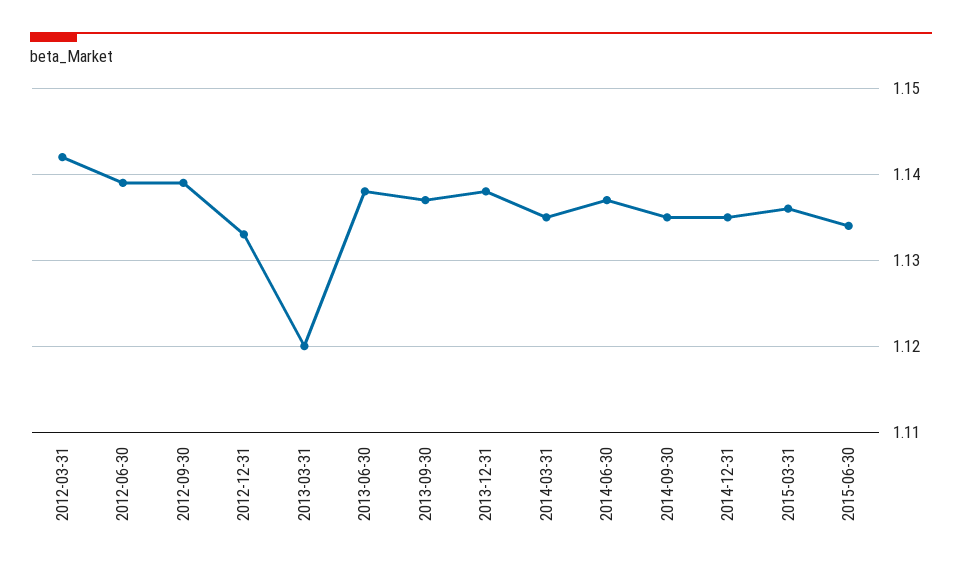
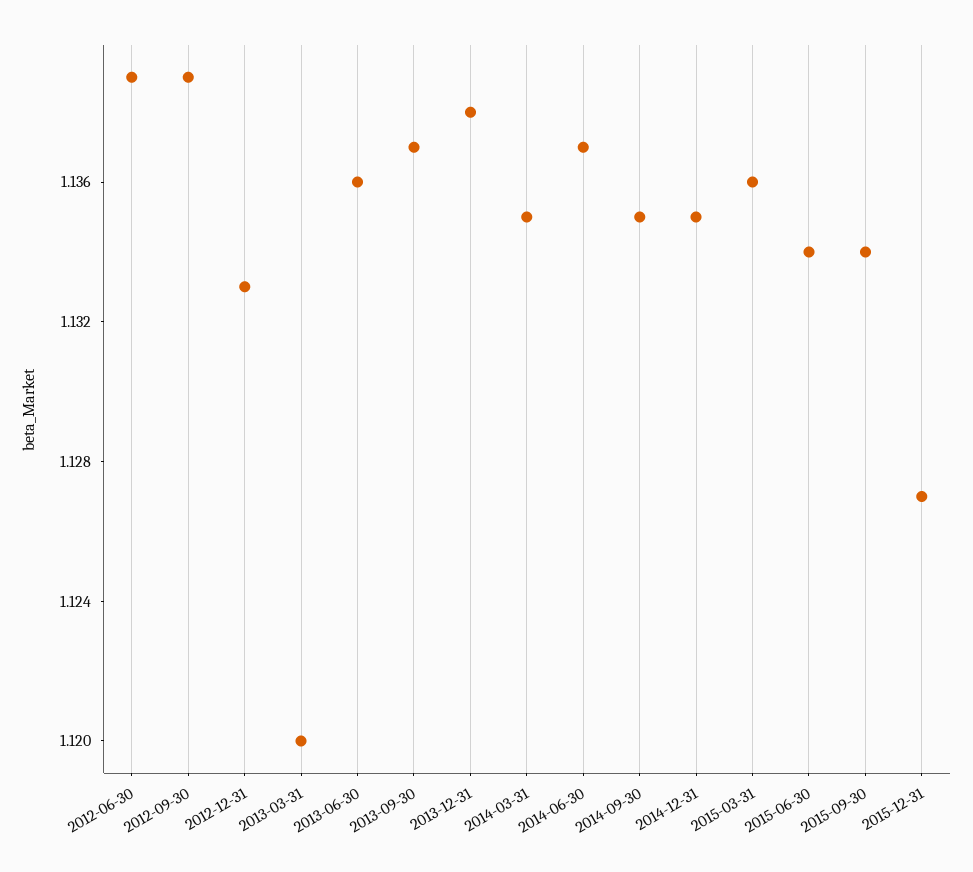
2012-03-31: 1.142 -> none
2013-06-30: 1.138 -> 1.136
2015-09-30: none -> 1.134
2015-12-31: none -> 1.127

